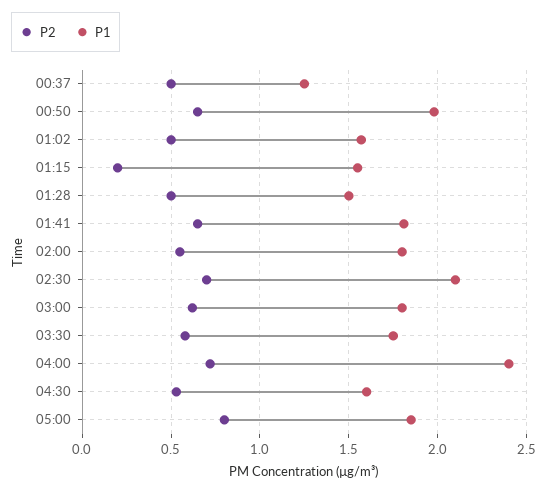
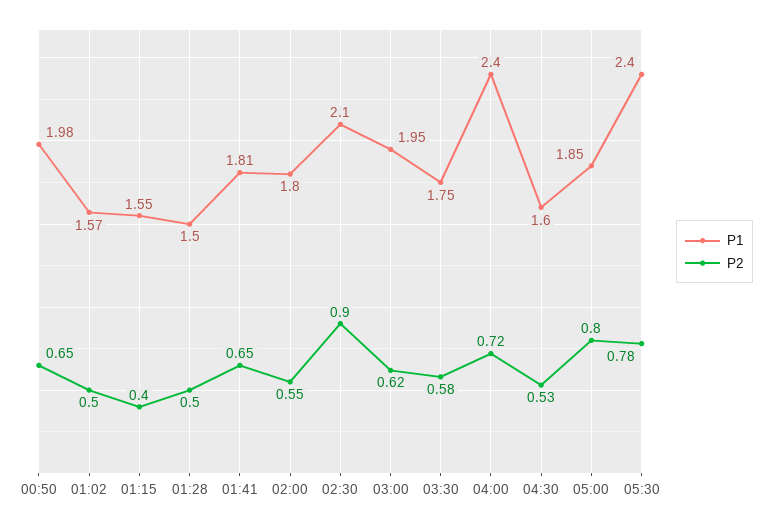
P2, 00:37: 0.5 -> none
P1, 00:37: 1.25 -> none
P2, 01:15: 0.2 -> 0.4
P2, 02:30: 0.7 -> 0.9
P1, 03:00: 1.8 -> 1.95
P1, 05:30: none -> 2.4
P2, 05:30: none -> 0.78

